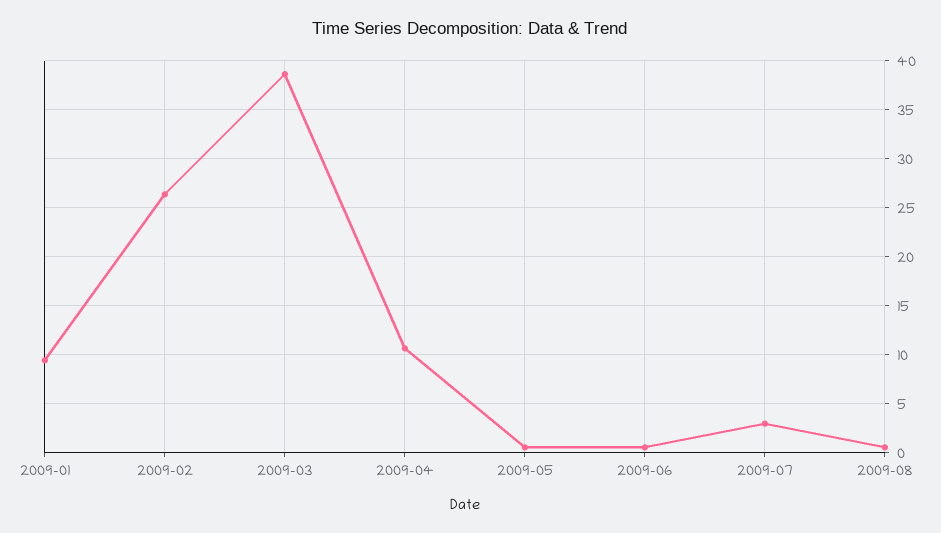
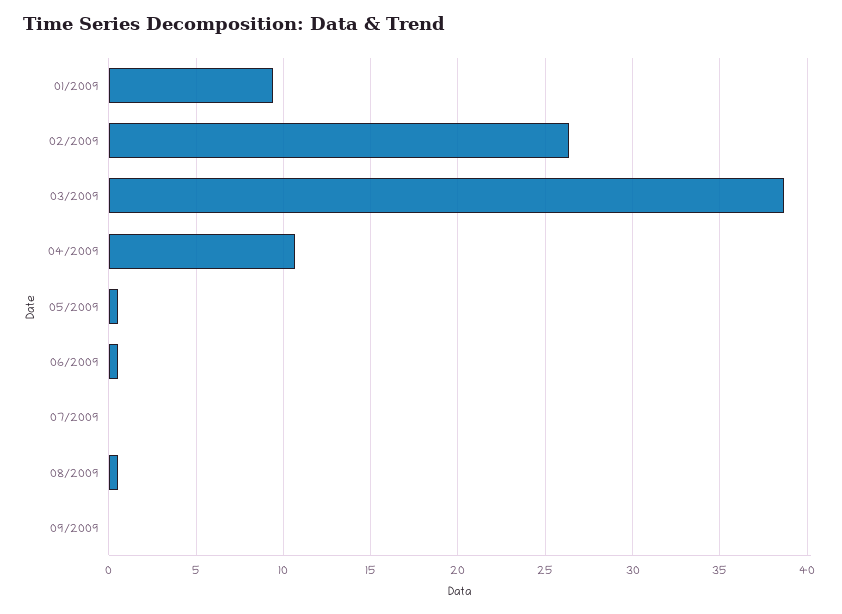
2009-07: 3 -> 0
09/2009: none -> 0

